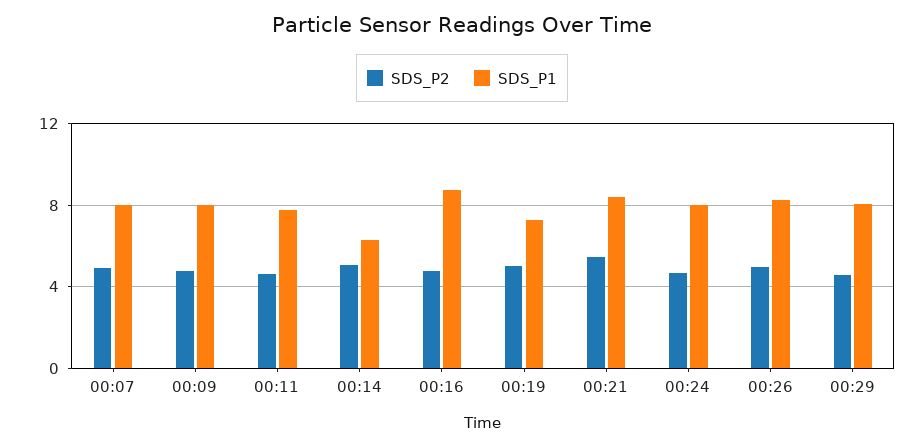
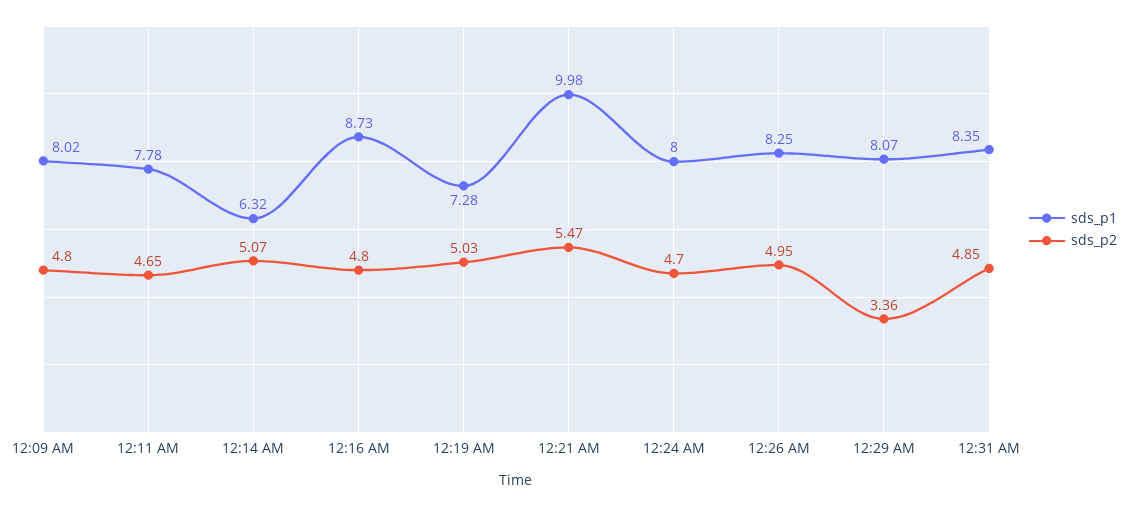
SDS_P2, 00:07: 5 -> none
SDS_P1, 00:07: 8 -> none
SDS_P1, 00:21: 8.5 -> 9.98
SDS_P2, 00:29: 4.5 -> 3.36
SDS_P1, 12:31 AM: none -> 8.35
SDS_P2, 12:31 AM: none -> 4.85

